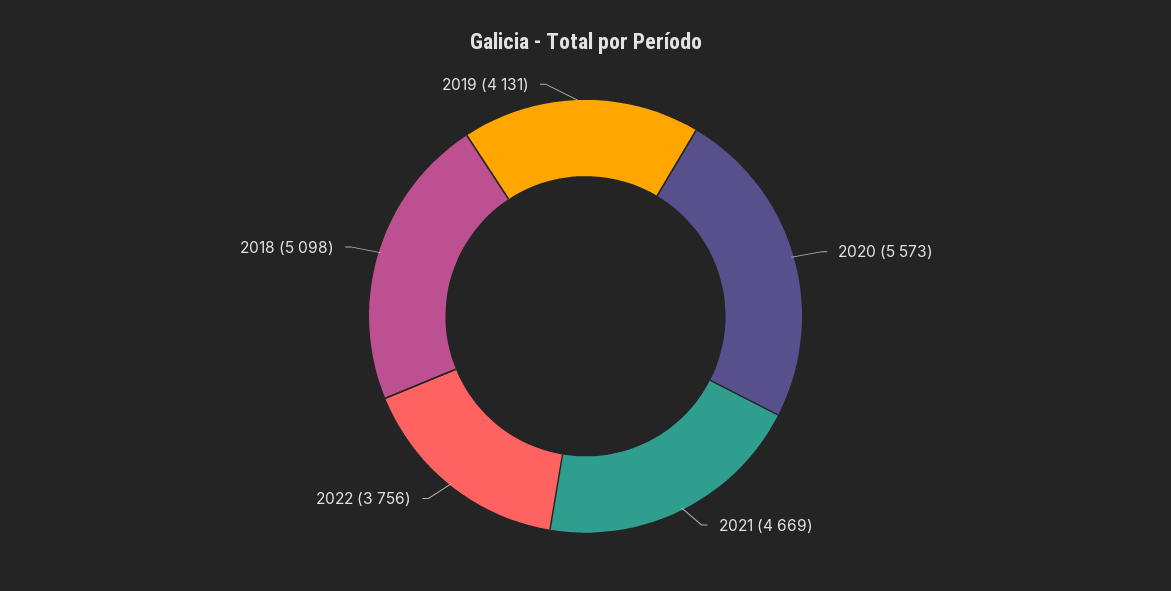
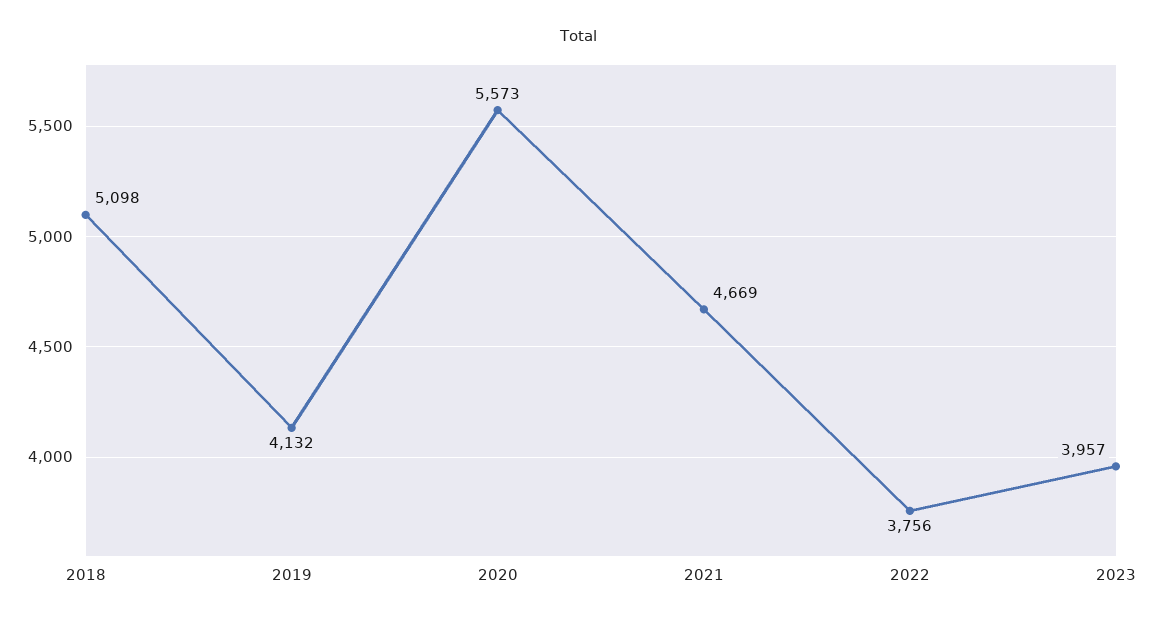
2019: 4131 -> 4132
2023: none -> 3957

